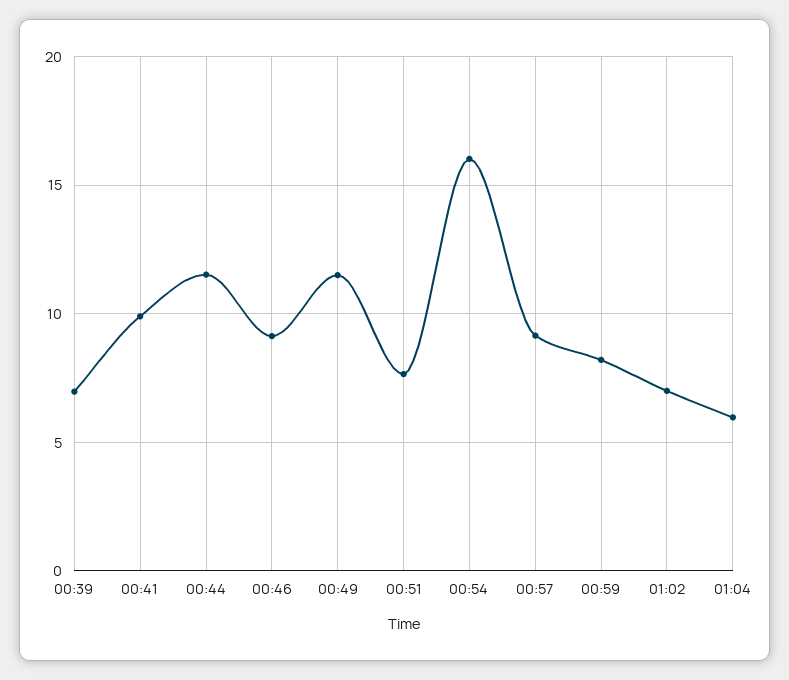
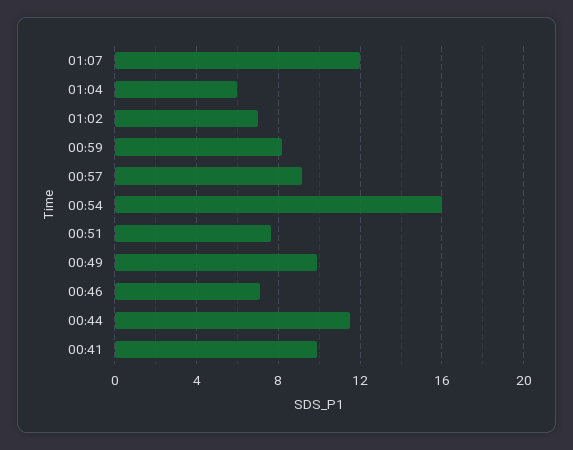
00:39: 7 -> none
00:46: 9 -> 7
00:49: 11.5 -> 10
01:07: none -> 12

